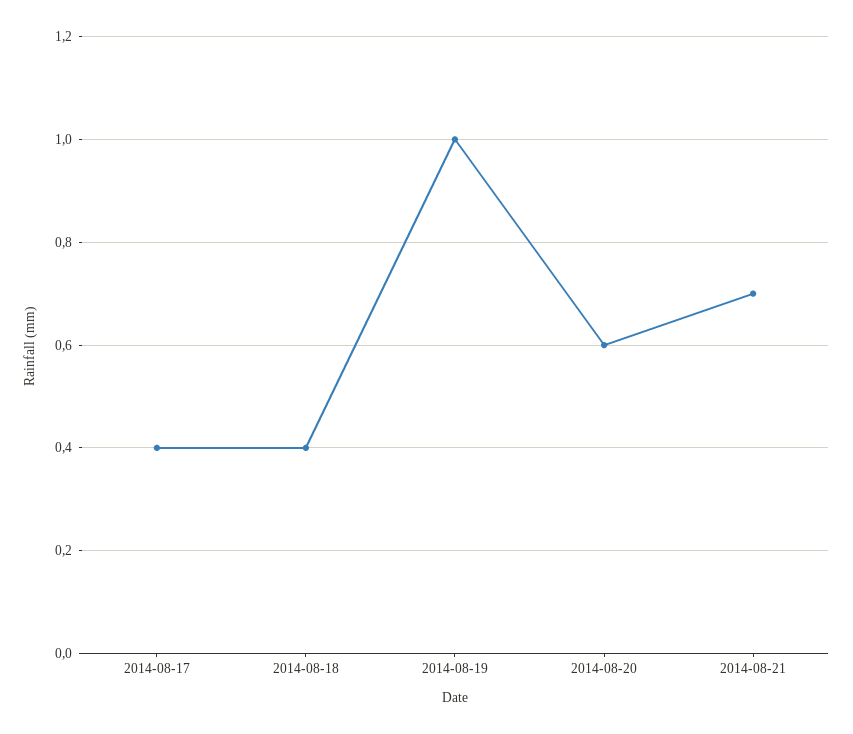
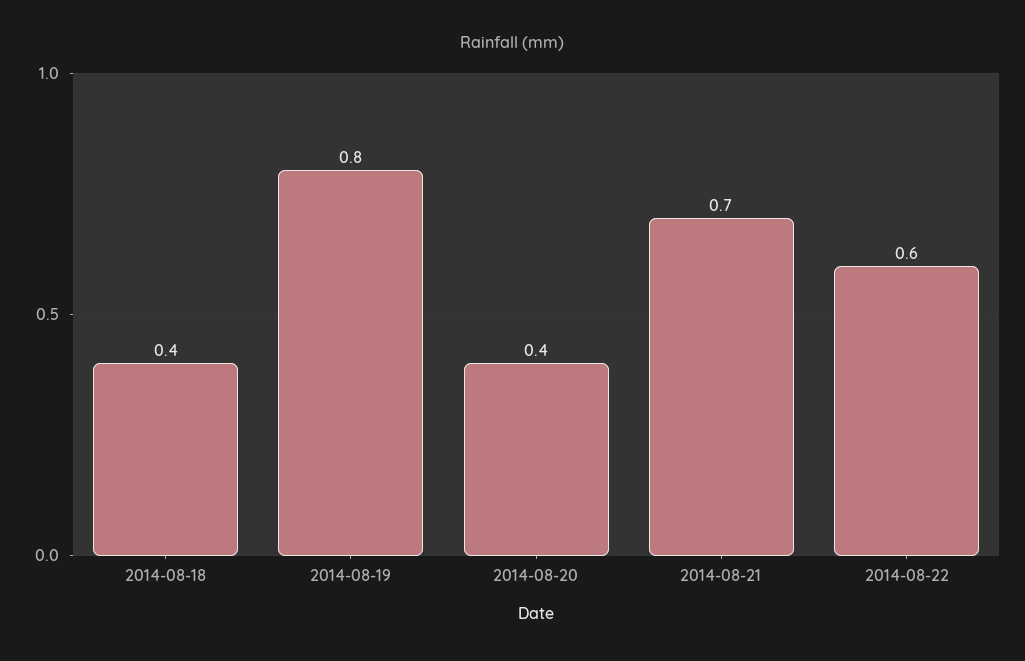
2014-08-17: 0.4 -> none
2014-08-19: 1 -> 0.8
2014-08-20: 0.6 -> 0.4
2014-08-22: none -> 0.6

